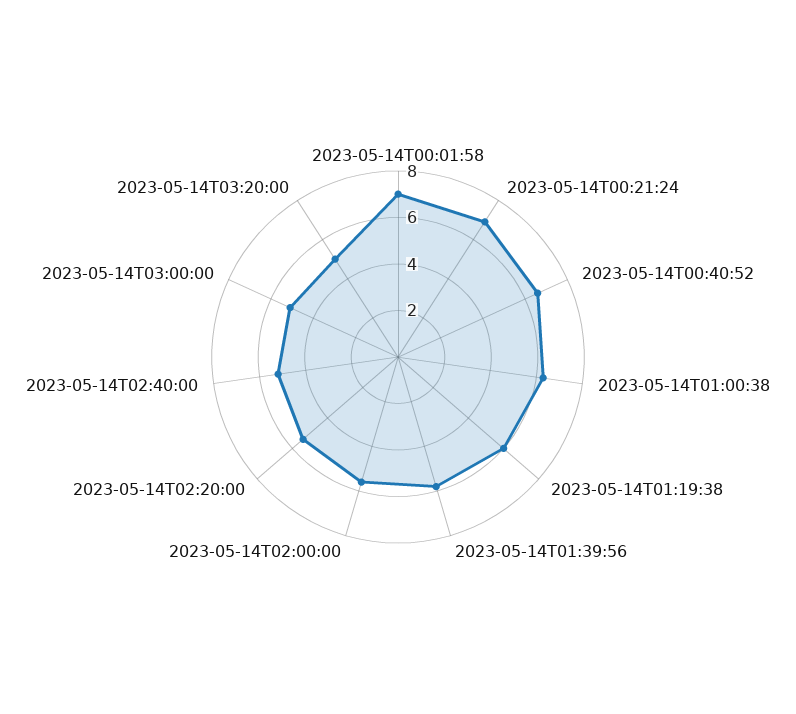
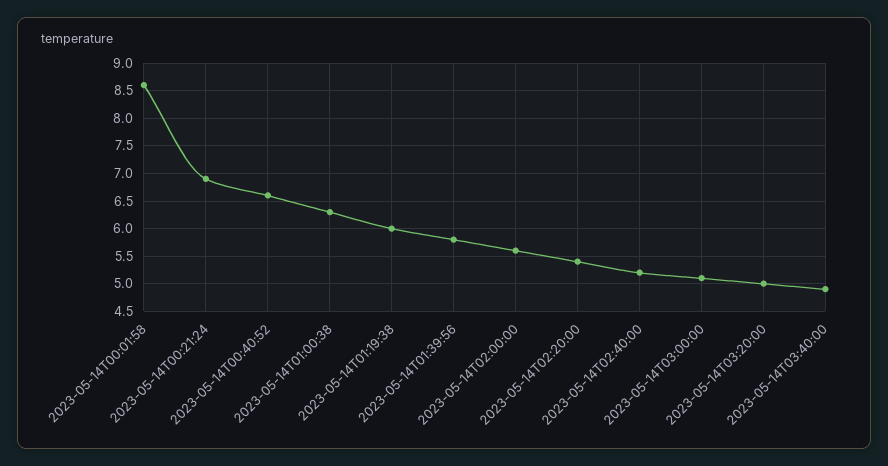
2023-05-14T00:01:58: 7 -> 8.5
2023-05-14T03:40:00: none -> 5

